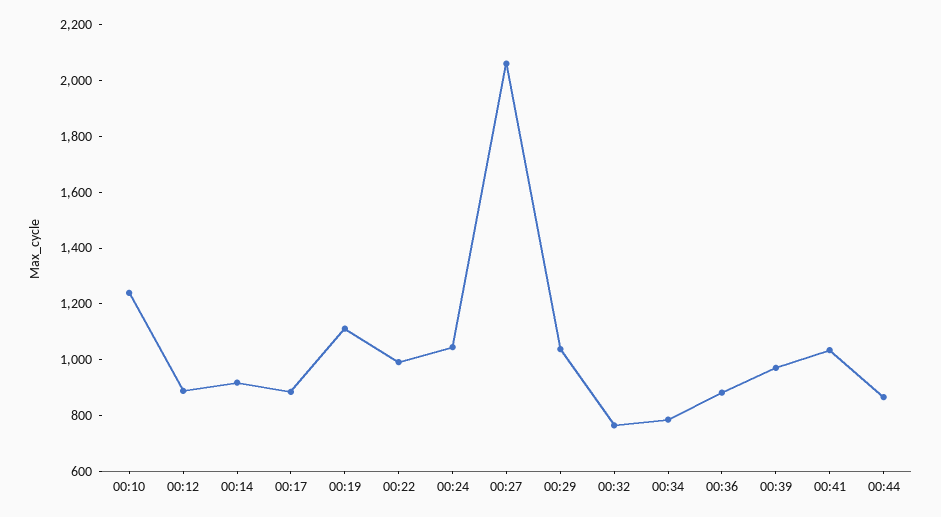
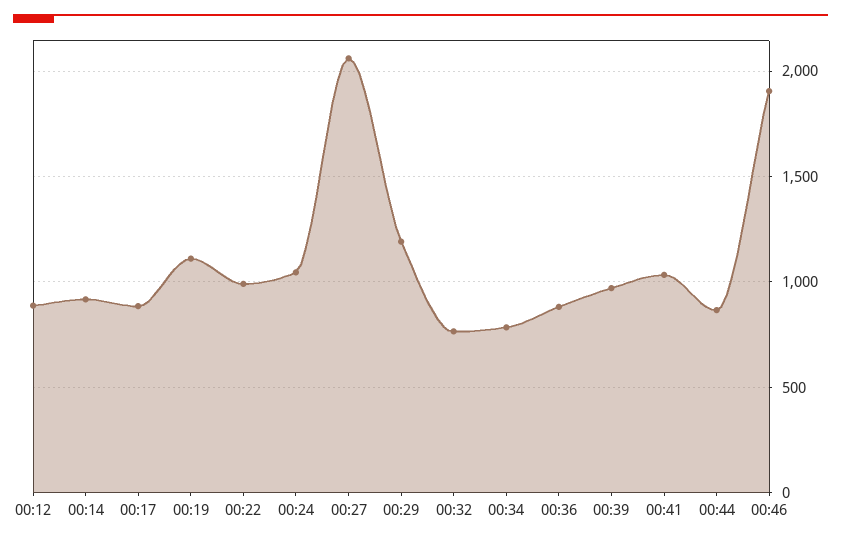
00:10: 1250 -> none
00:29: 1050 -> 1200
00:46: none -> 1900

